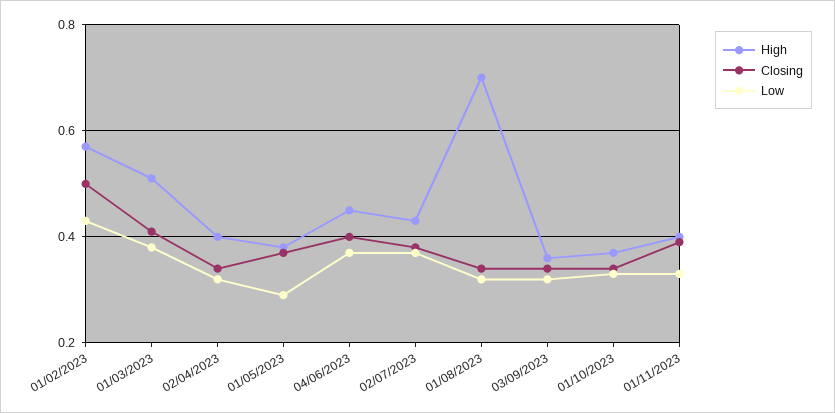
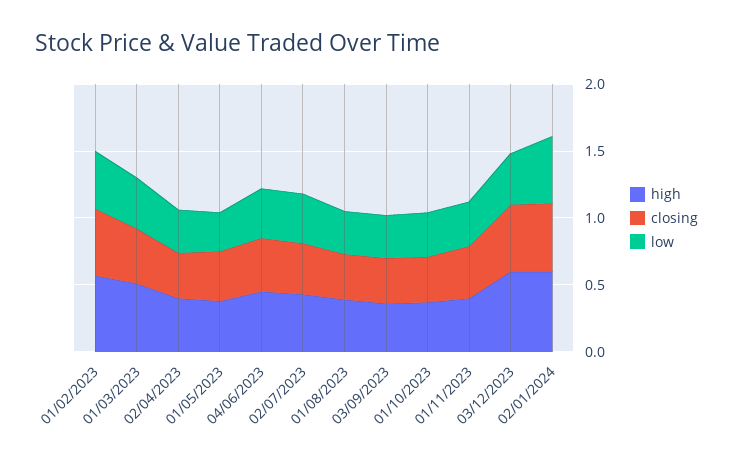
High, 01/08/2023: 0.7 -> 0.4
High, 03/12/2023: none -> 0.6
Closing, 03/12/2023: none -> 0.5
Low, 03/12/2023: none -> 0.4
High, 02/01/2024: none -> 0.6
Closing, 02/01/2024: none -> 0.5
Low, 02/01/2024: none -> 0.5

